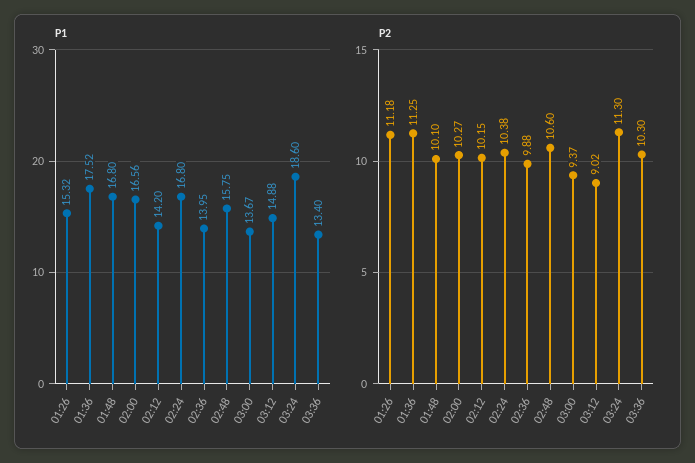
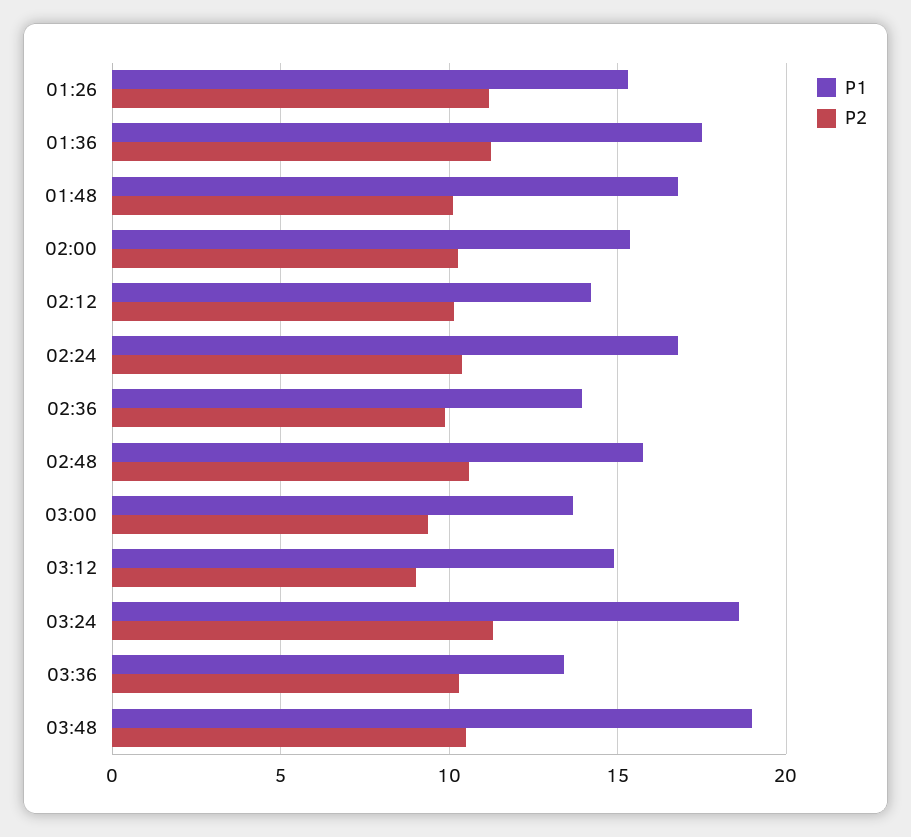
P1, 02:00: 16.56 -> 15.5
P1, 03:48: none -> 19
P2, 03:48: none -> 10.5

